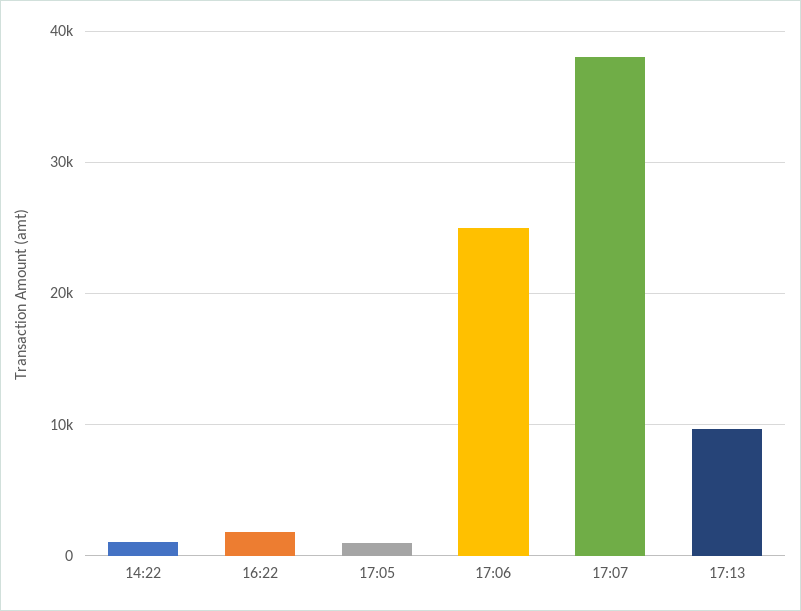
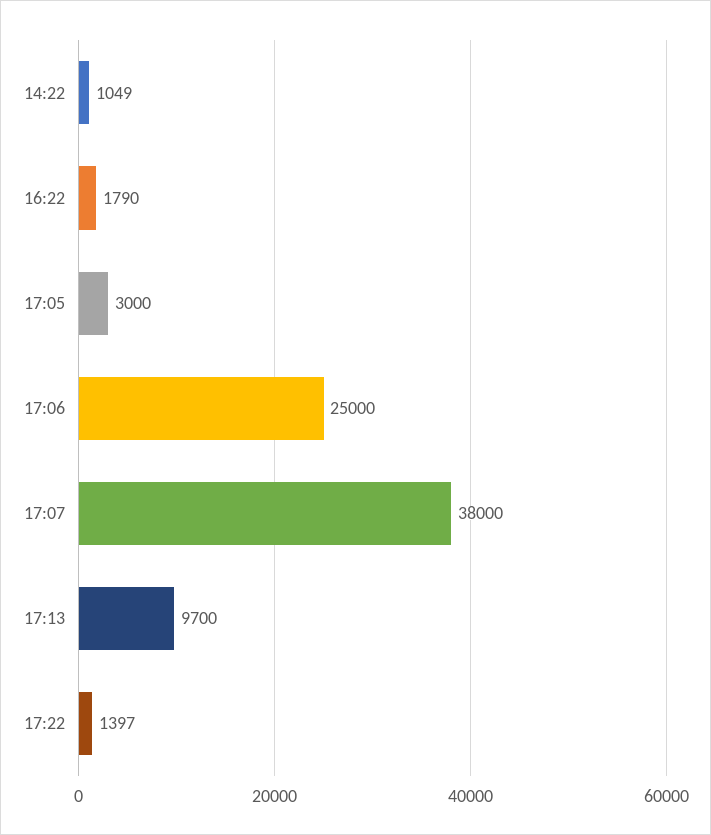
17:05: 1000 -> 3000
17:22: none -> 1397

